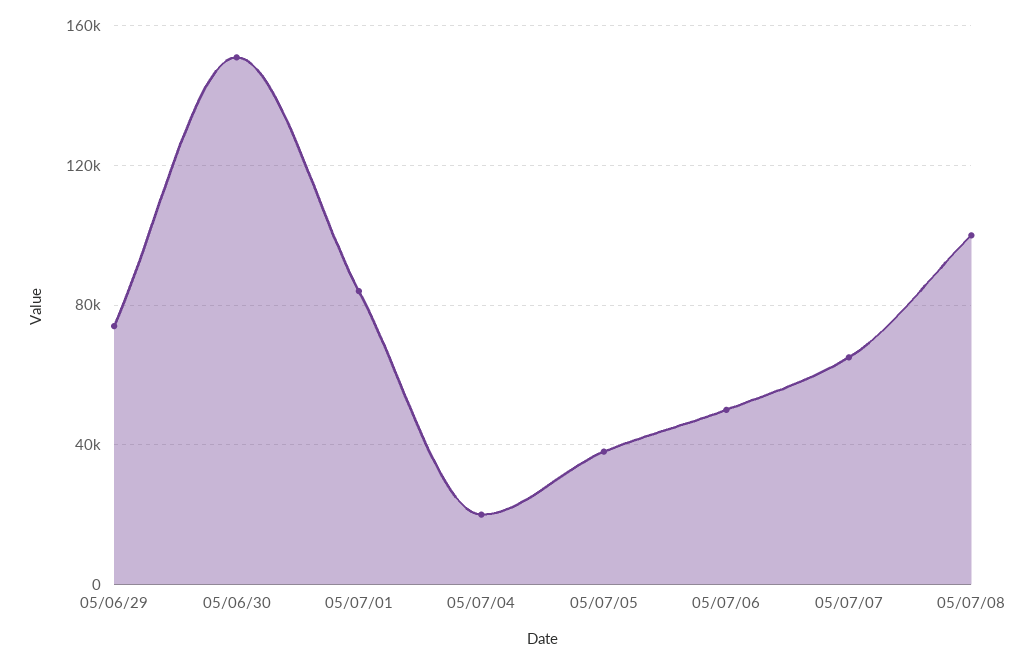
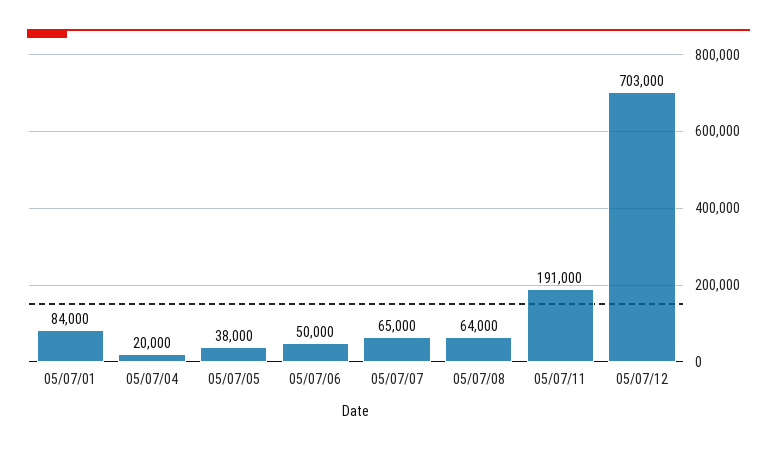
05/06/29: 75000 -> none
05/06/30: 150000 -> none
05/07/08: 100000 -> 64000
05/07/11: none -> 191000
05/07/12: none -> 703000

